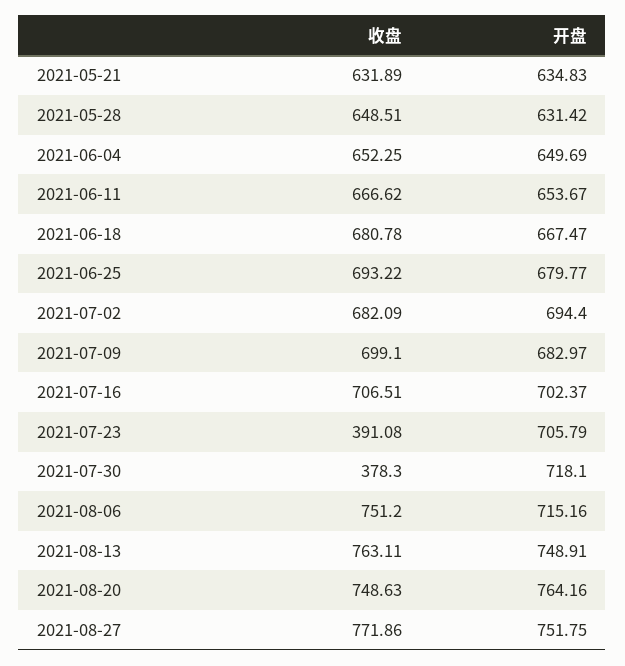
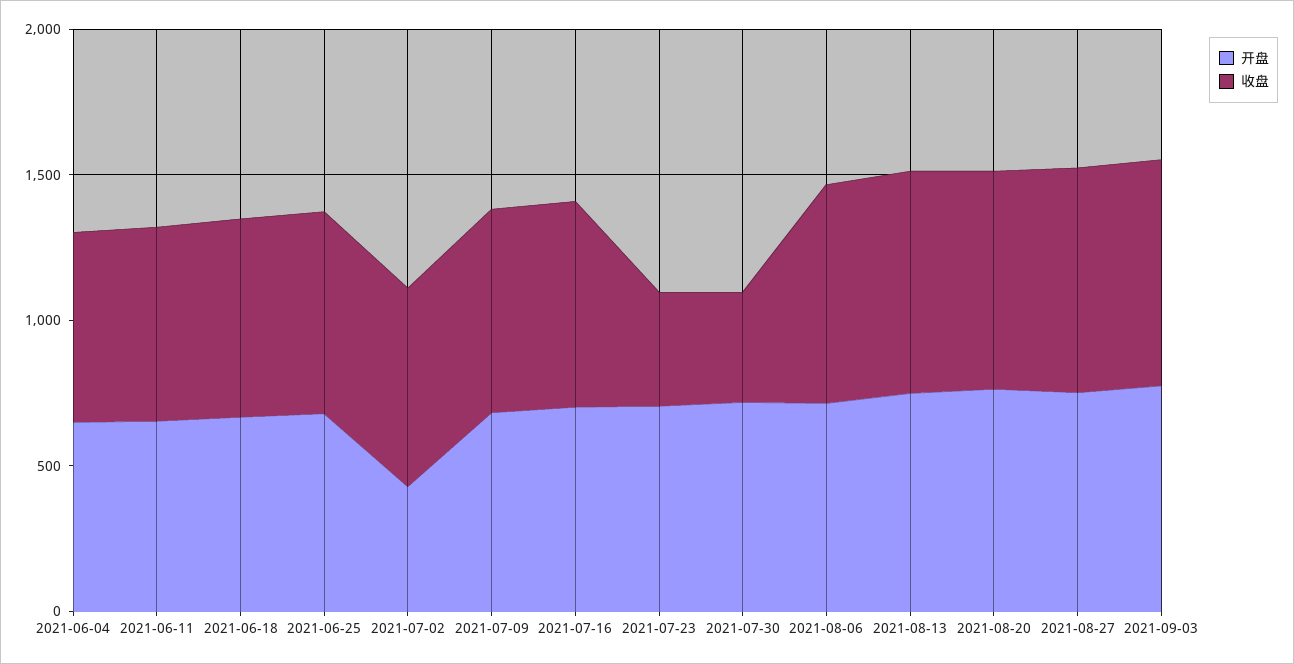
收盘, 2021-05-21: 631.89 -> none
开盘, 2021-05-21: 634.83 -> none
收盘, 2021-05-28: 648.51 -> none
开盘, 2021-05-28: 631.42 -> none
开盘, 2021-07-02: 694.4 -> 400
开盘, 2021-09-03: none -> 800
收盘, 2021-09-03: none -> 800

